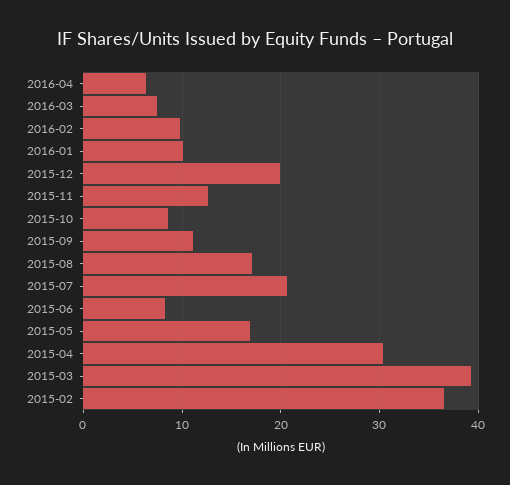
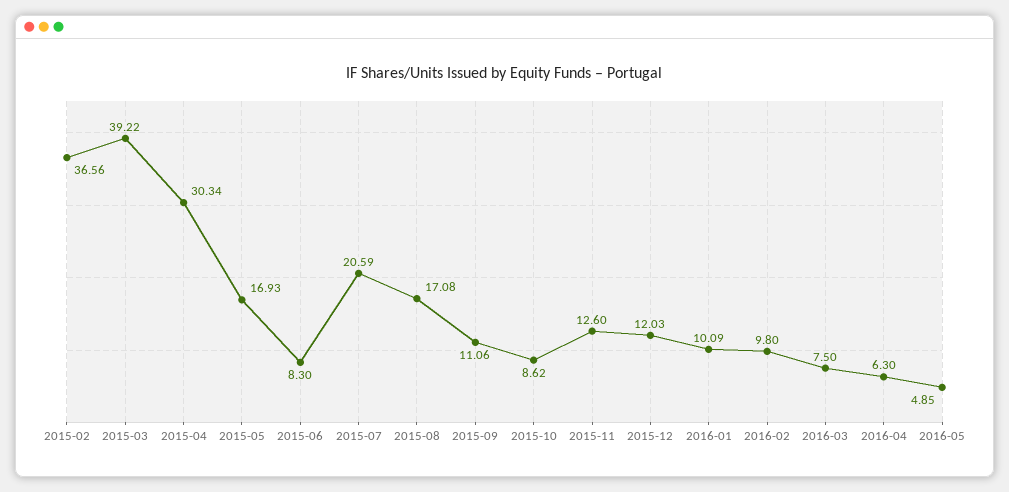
2015-12: 20 -> 12.03
2016-05: none -> 4.85

